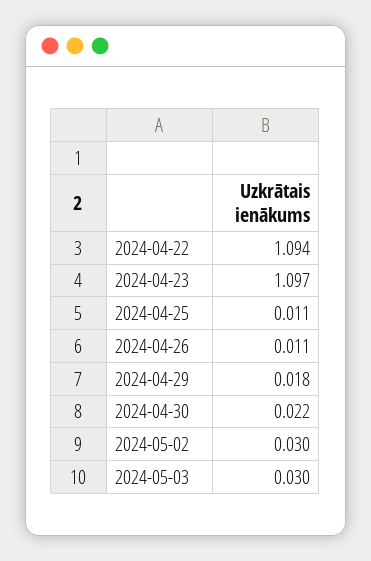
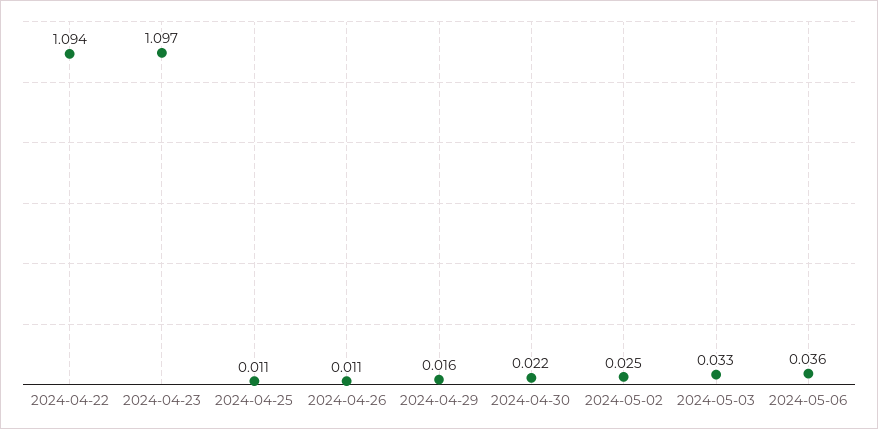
2024-04-29: 0.018 -> 0.016
2024-05-02: 0.03 -> 0.025
2024-05-03: 0.03 -> 0.033
2024-05-06: none -> 0.036

